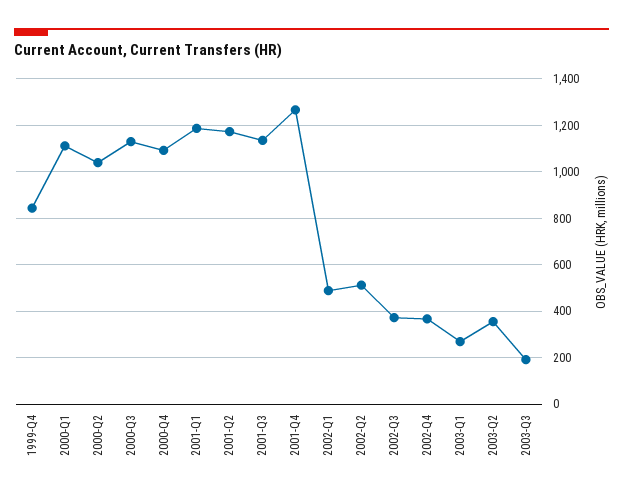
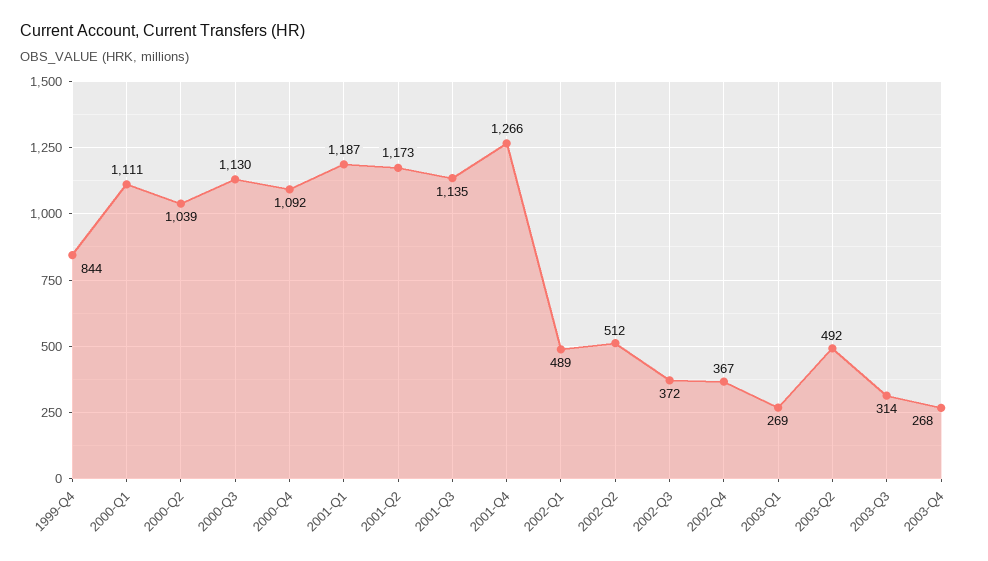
2003-Q2: 350 -> 492
2003-Q3: 200 -> 314
2003-Q4: none -> 268

